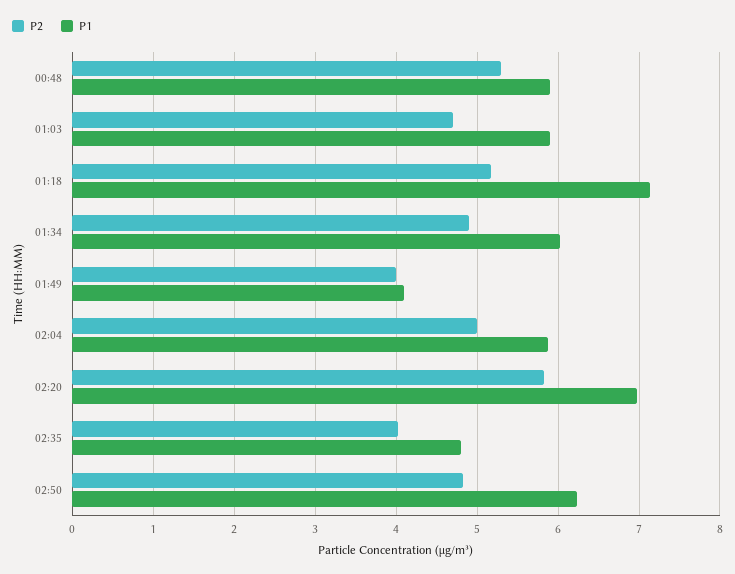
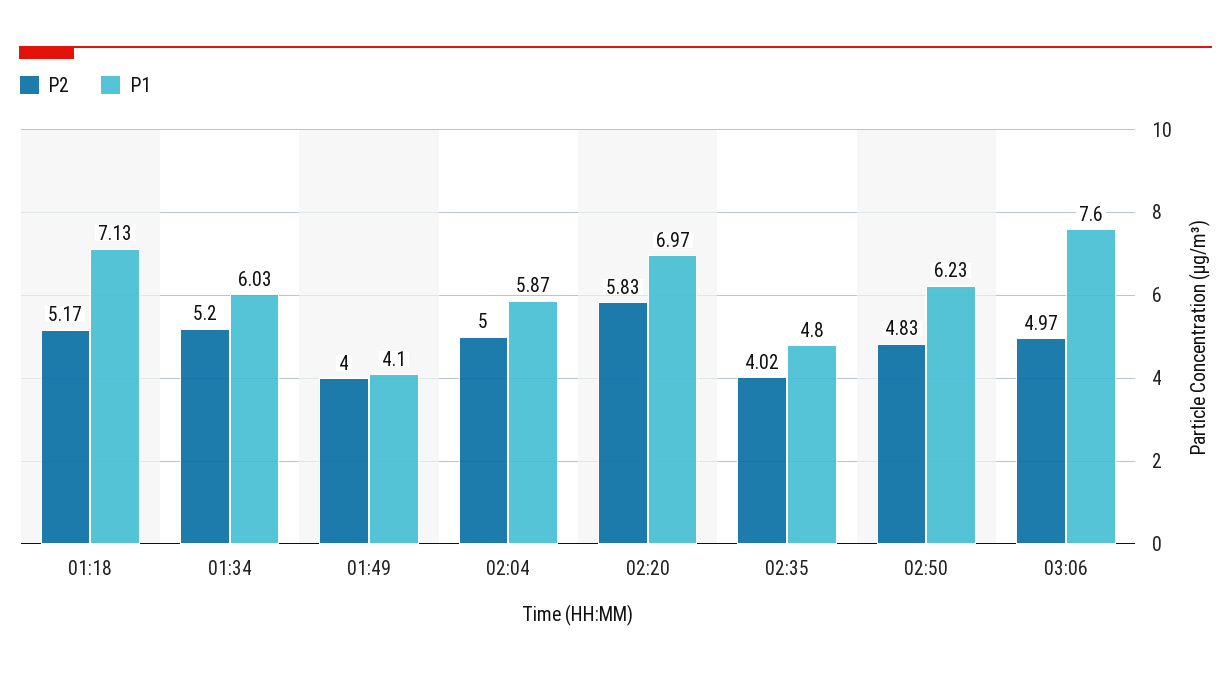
P2, 00:48: 5.3 -> none
P1, 00:48: 5.9 -> none
P2, 01:03: 4.7 -> none
P1, 01:03: 5.9 -> none
P2, 01:34: 4.9 -> 5.2
P2, 03:06: none -> 4.97
P1, 03:06: none -> 7.6

